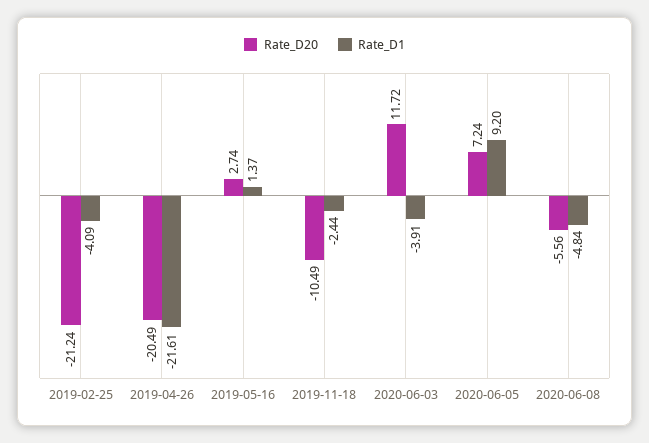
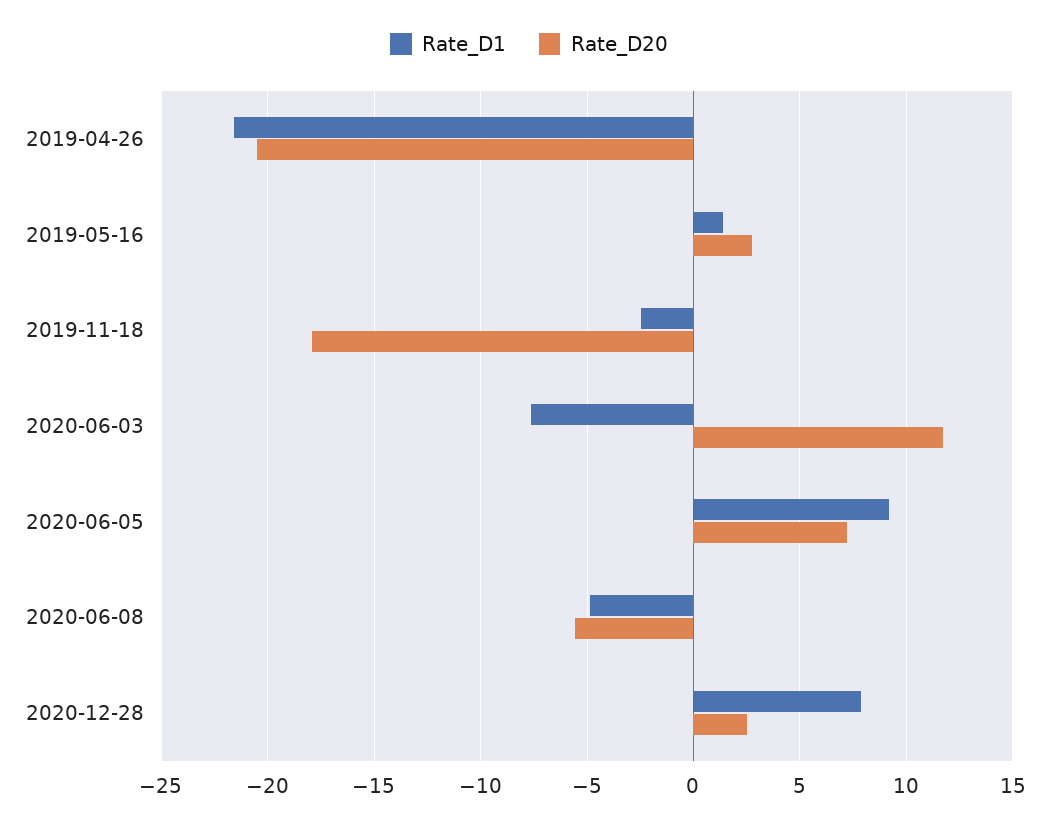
Rate_D20, 2019-02-25: -21.24 -> none
Rate_D1, 2019-02-25: -4.09 -> none
Rate_D20, 2019-11-18: -10.49 -> -18
Rate_D1, 2020-06-03: -3.91 -> -7.5
Rate_D1, 2020-12-28: none -> 8
Rate_D20, 2020-12-28: none -> 2.5

